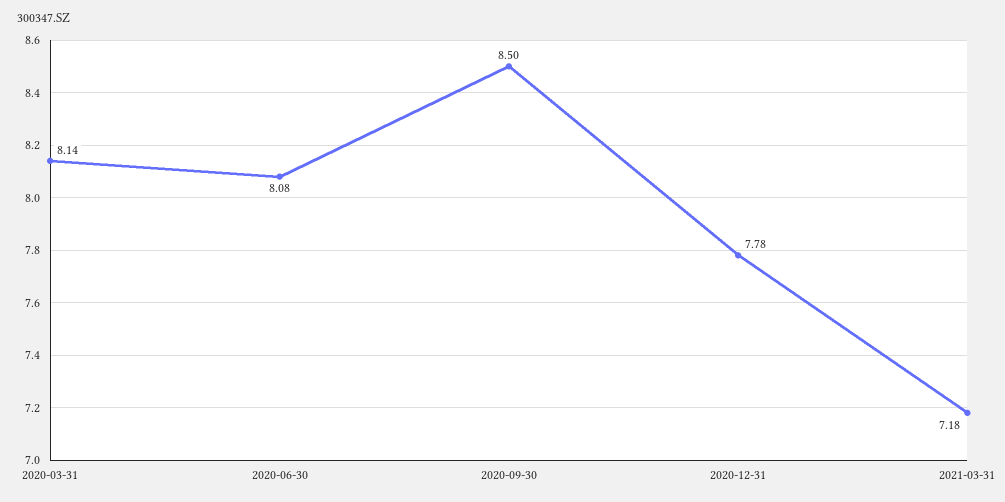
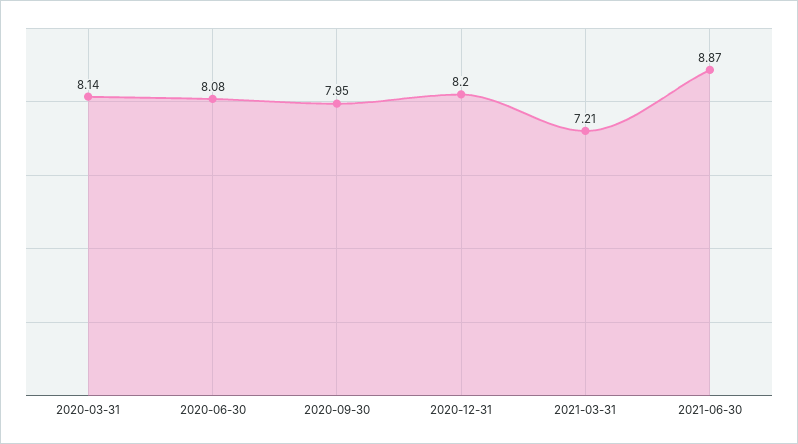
2020-09-30: 8.5 -> 7.95
2020-12-31: 7.78 -> 8.2
2021-03-31: 7.18 -> 7.21
2021-06-30: none -> 8.87

